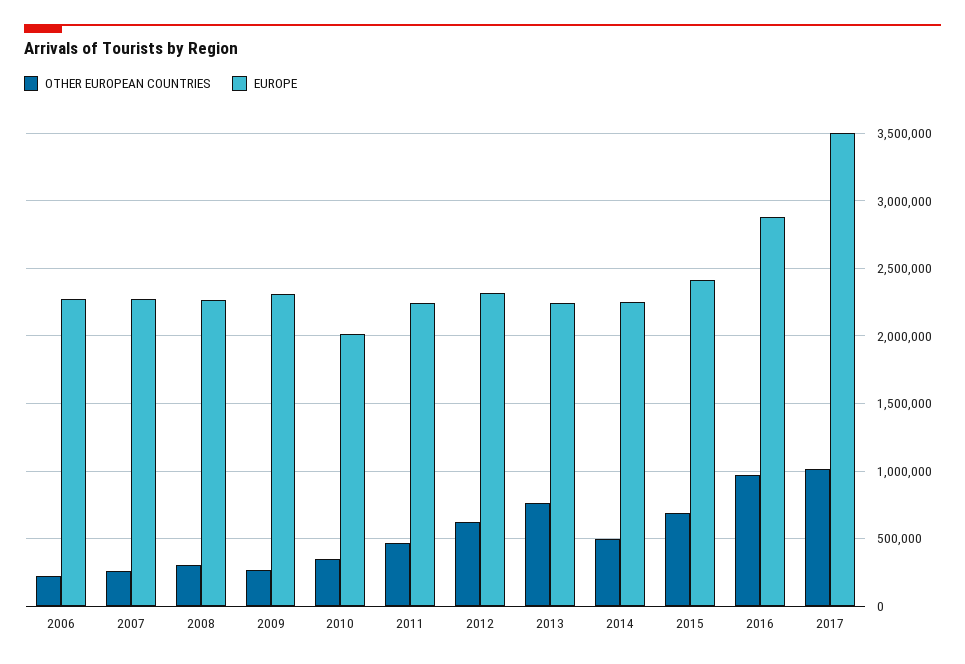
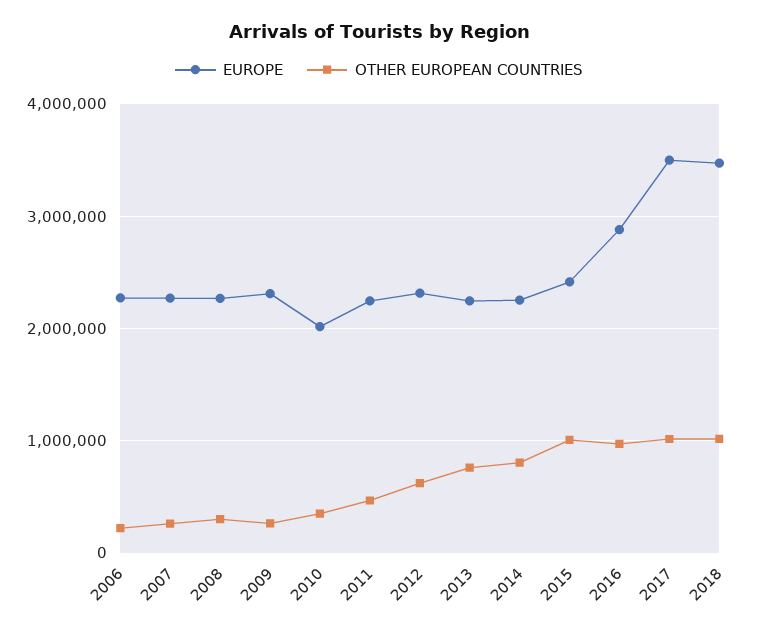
OTHER EUROPEAN COUNTRIES, 2014: 500000 -> 800000
OTHER EUROPEAN COUNTRIES, 2015: 700000 -> 1000000
EUROPE, 2018: none -> 3500000
OTHER EUROPEAN COUNTRIES, 2018: none -> 1000000

